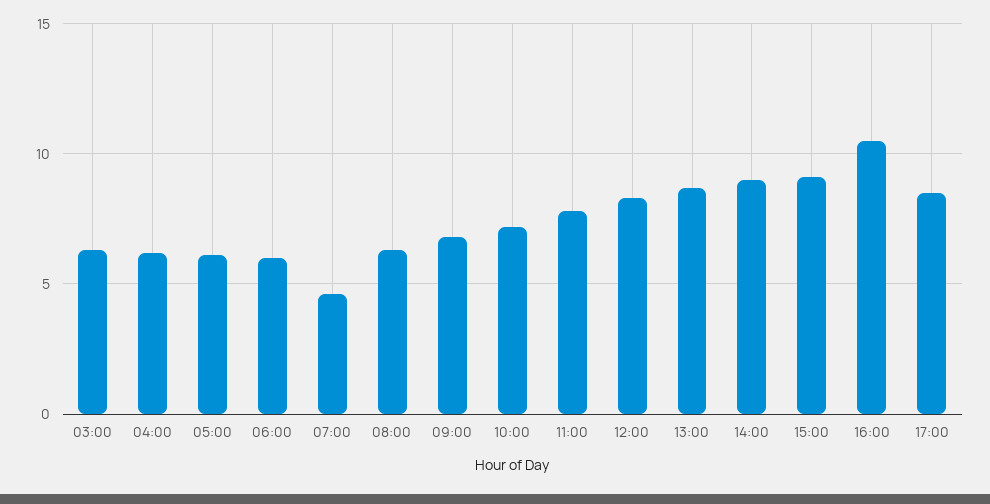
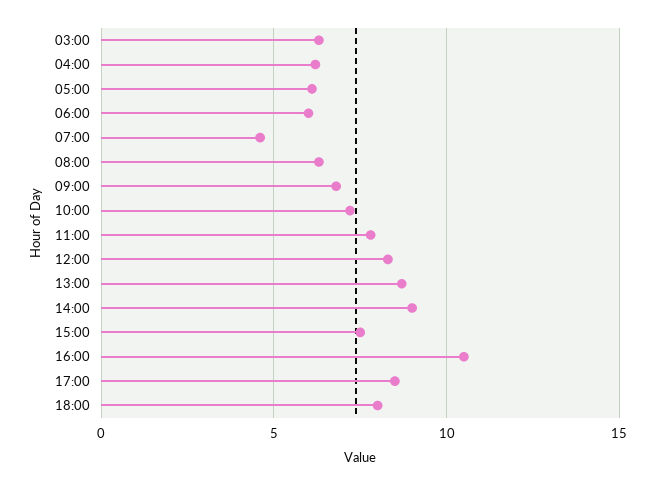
15:00: 9 -> 7.5
18:00: none -> 8

